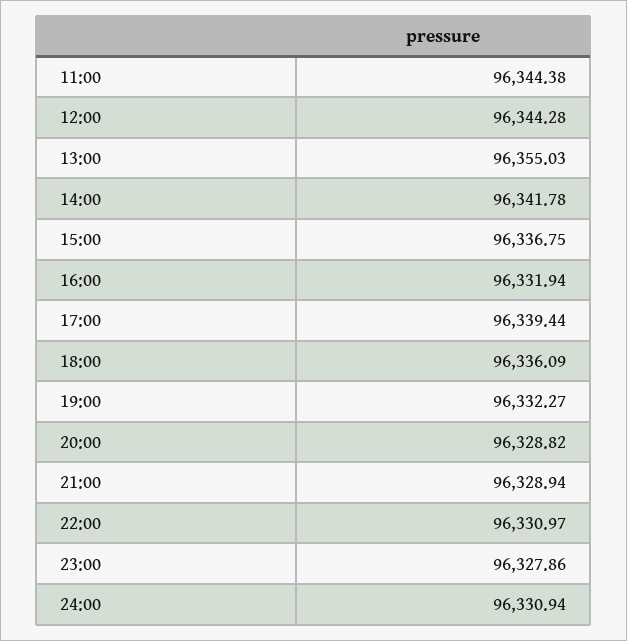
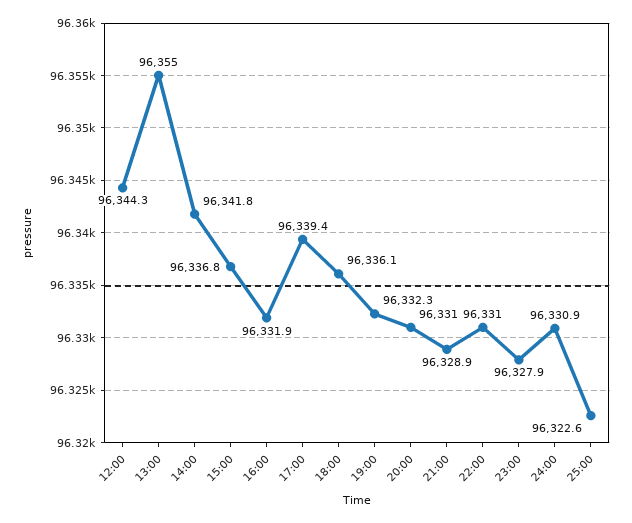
11:00: 96344.38 -> none
20:00: 96328.82 -> 96331
25:00: none -> 96322.6

